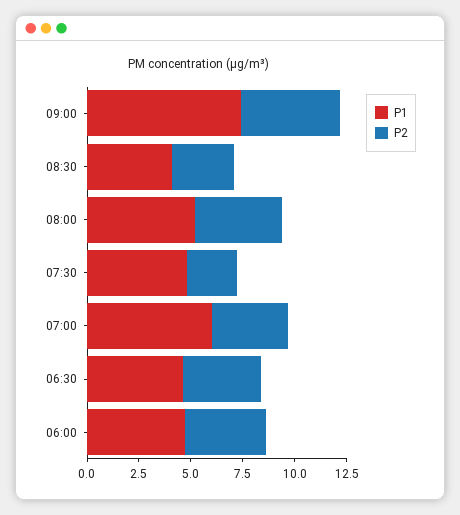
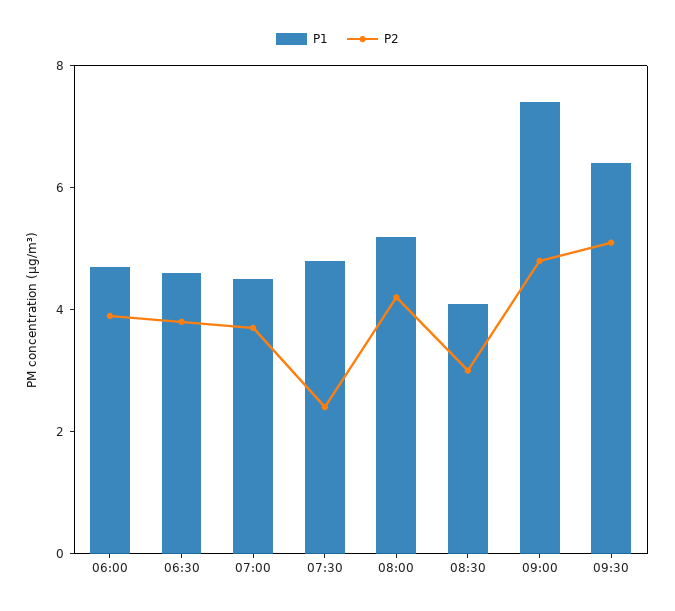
P1, 07:00: 6 -> 4.5
P1, 09:30: none -> 6.5
P2, 09:30: none -> 5

